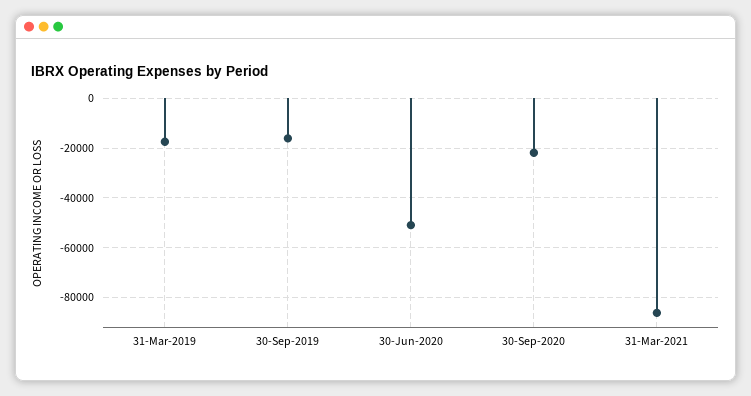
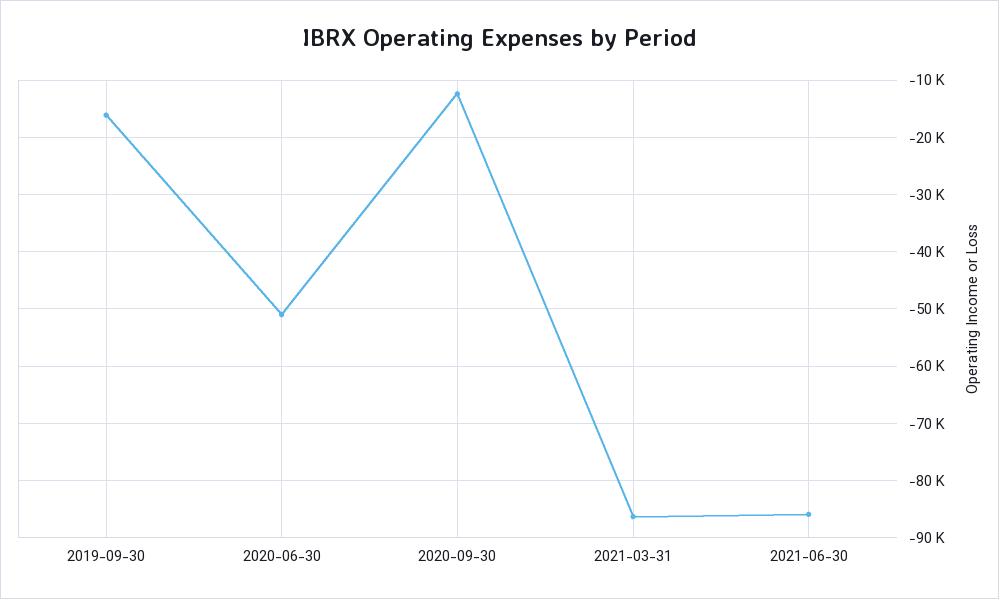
31-Mar-2019: -17500 -> none
30-Sep-2020: -22500 -> -12000
2021-06-30: none -> -86000

